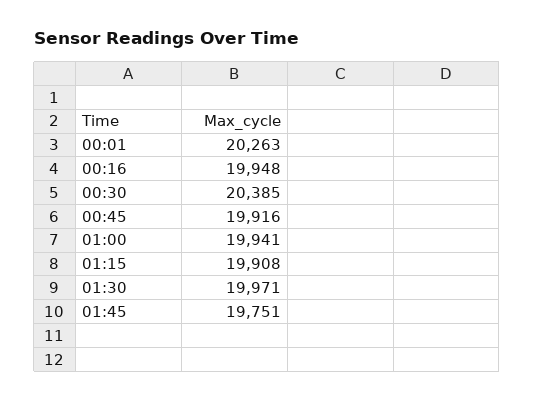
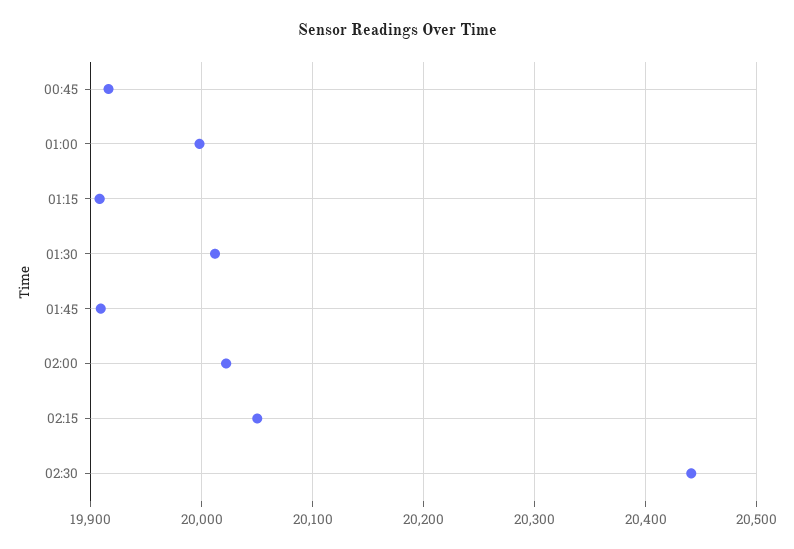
00:01: 20263 -> none
00:16: 19948 -> none
00:30: 20385 -> none
01:00: 19941 -> 20000
01:30: 19971 -> 20010
01:45: 19751 -> 19910
02:00: none -> 20020
02:15: none -> 20050
02:30: none -> 20440

